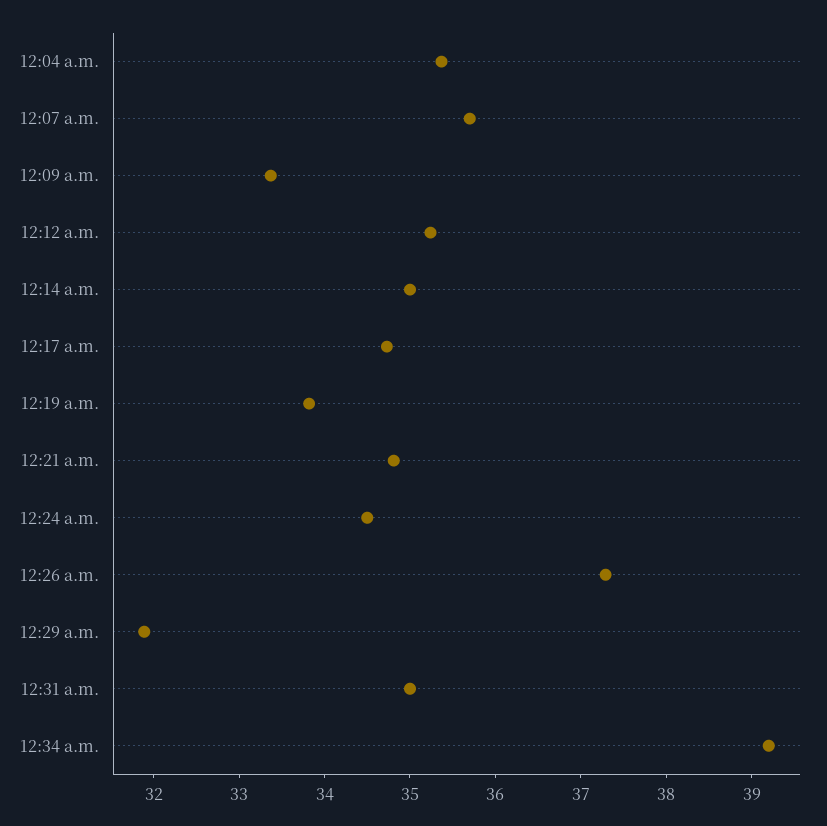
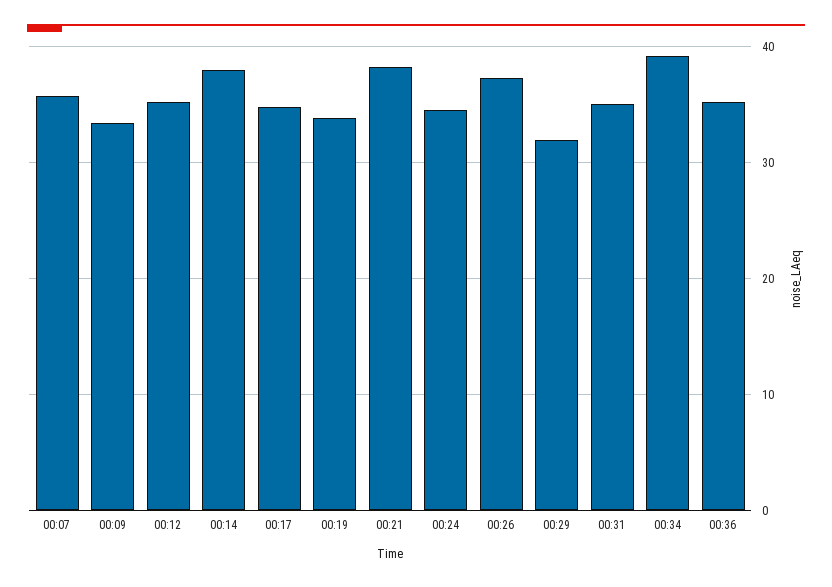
12:04 a.m.: 35.4 -> none
12:14 a.m.: 35 -> 38
12:21 a.m.: 34.8 -> 38
00:36: none -> 35

